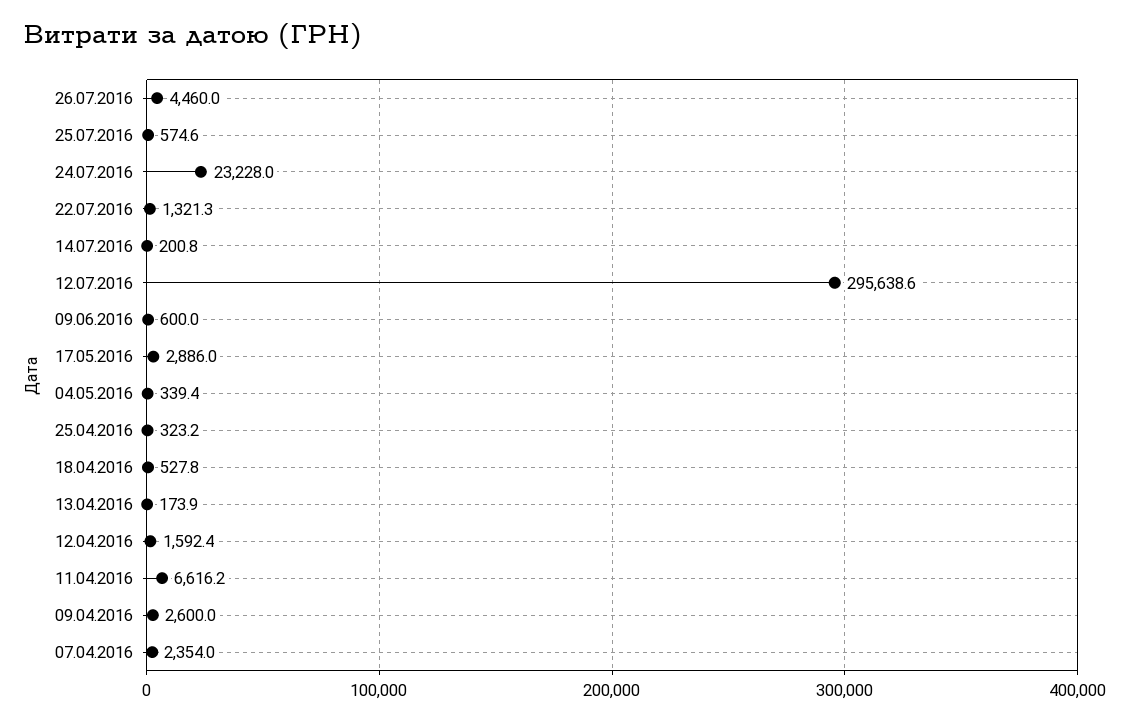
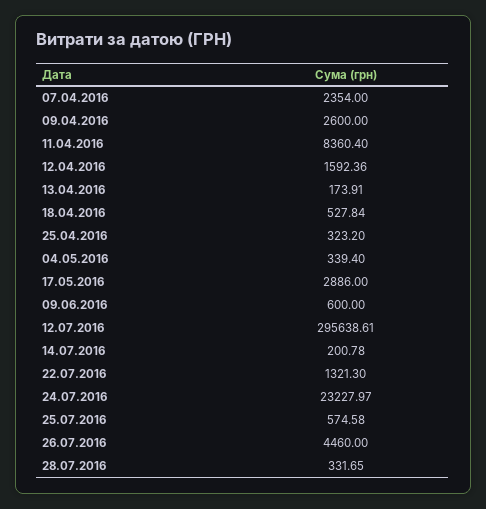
11.04.2016: 6616.2 -> 8360.4
28.07.2016: none -> 331.65

